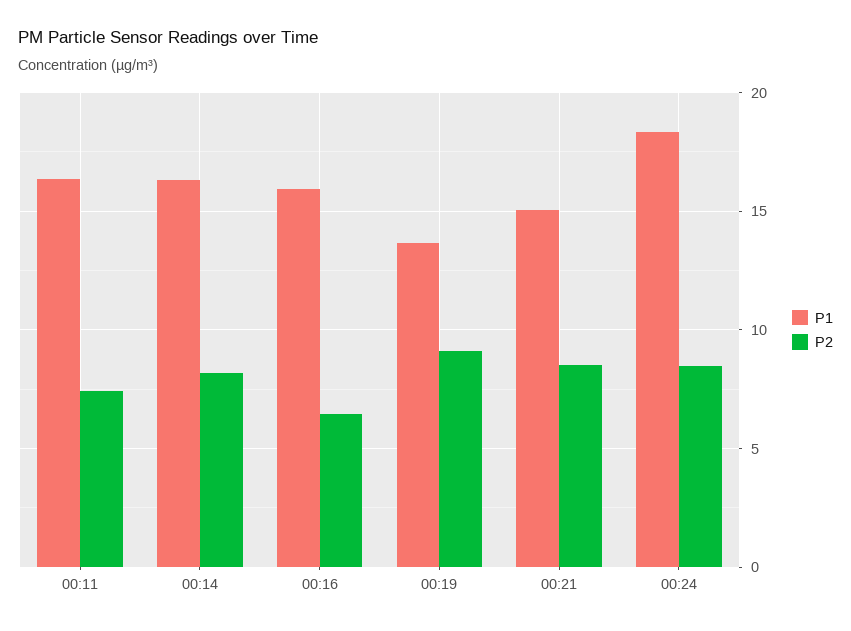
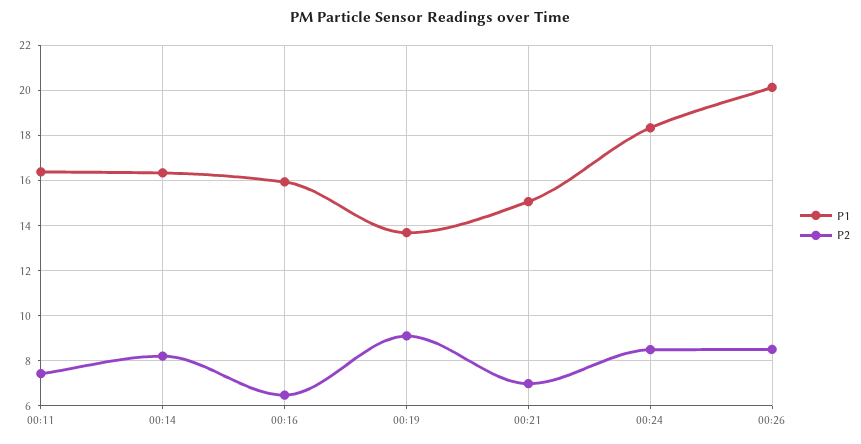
P2, 00:21: 8.5 -> 7
P1, 00:26: none -> 20
P2, 00:26: none -> 8.5

